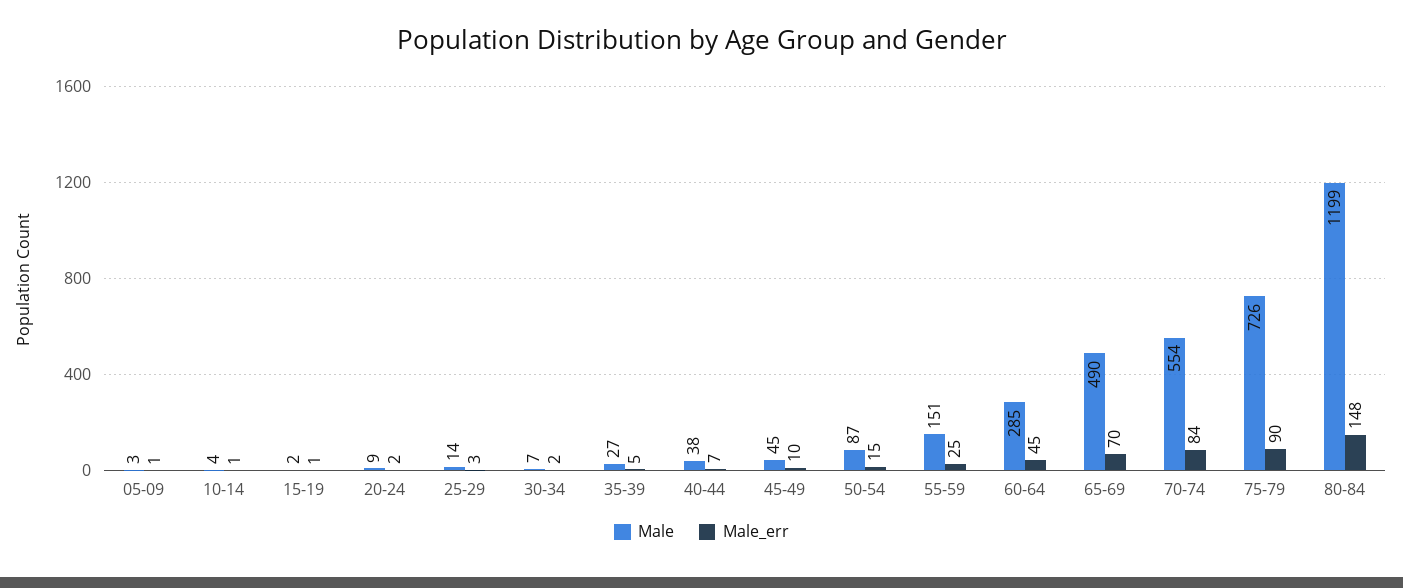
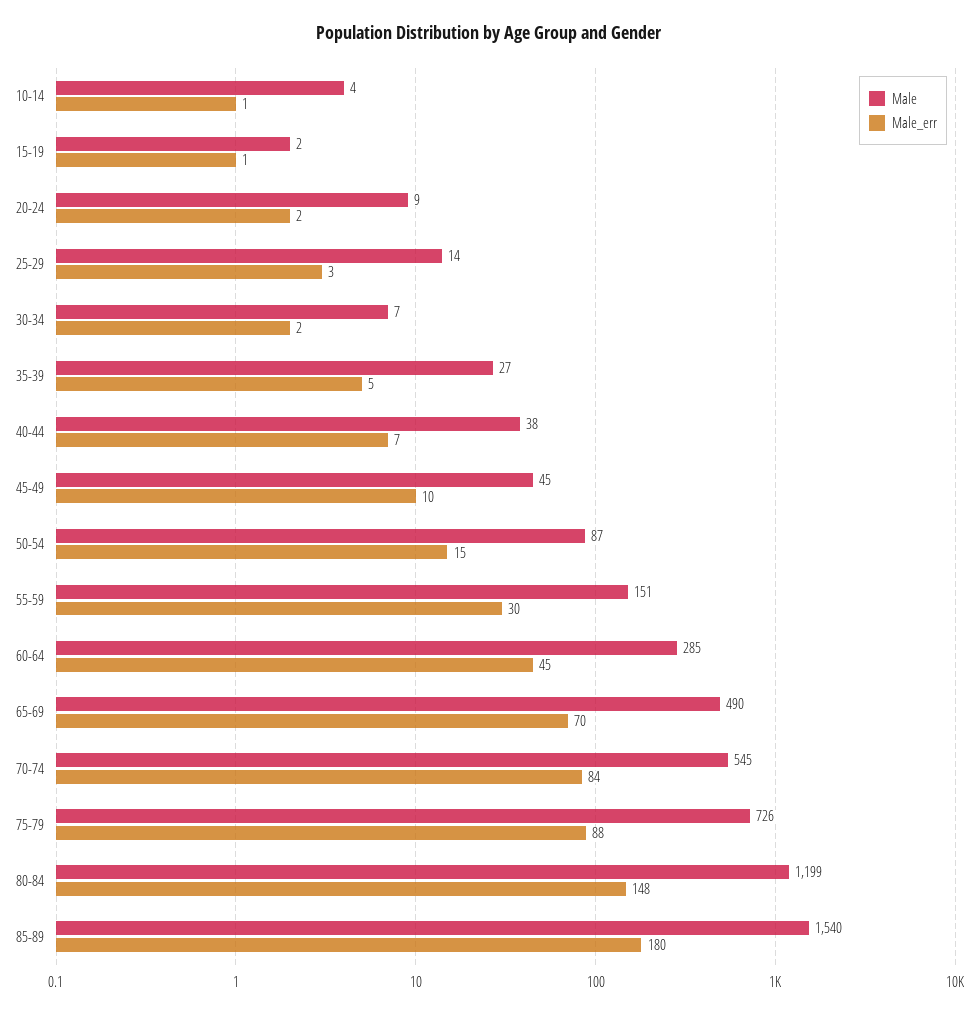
Male, 05-09: 3 -> none
Male_err, 05-09: 1 -> none
Male_err, 55-59: 25 -> 30
Male, 70-74: 554 -> 545
Male_err, 75-79: 90 -> 88
Male, 85-89: none -> 1540
Male_err, 85-89: none -> 180

